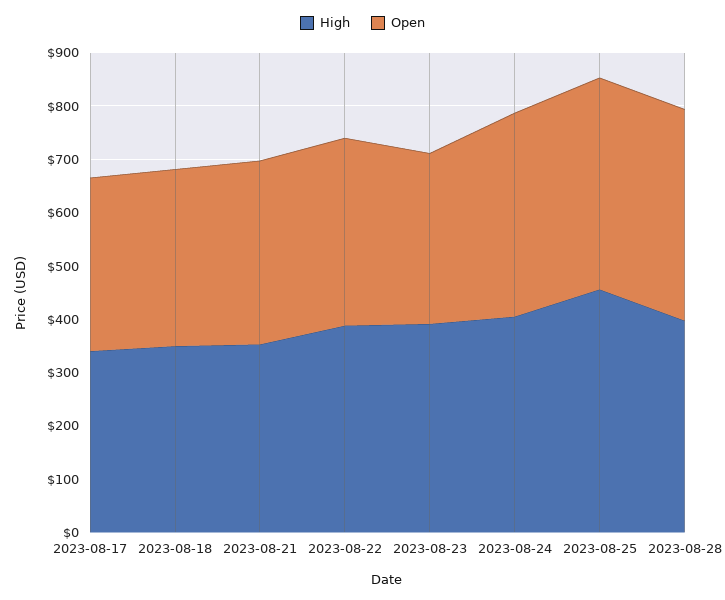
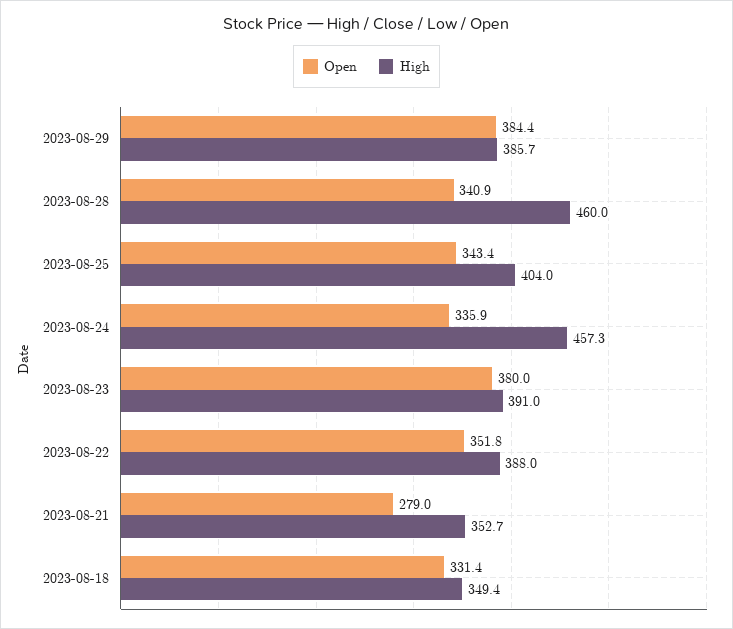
High, 2023-08-17: 340 -> none
Open, 2023-08-17: 320 -> none
Open, 2023-08-21: 340 -> 279
Open, 2023-08-23: 320 -> 380
High, 2023-08-24: 400 -> 457.3
Open, 2023-08-24: 380 -> 335.9
High, 2023-08-25: 460 -> 404
Open, 2023-08-25: 400 -> 343.4
High, 2023-08-28: 400 -> 460
Open, 2023-08-28: 400 -> 340.9
Open, 2023-08-29: none -> 384.4
High, 2023-08-29: none -> 385.7

